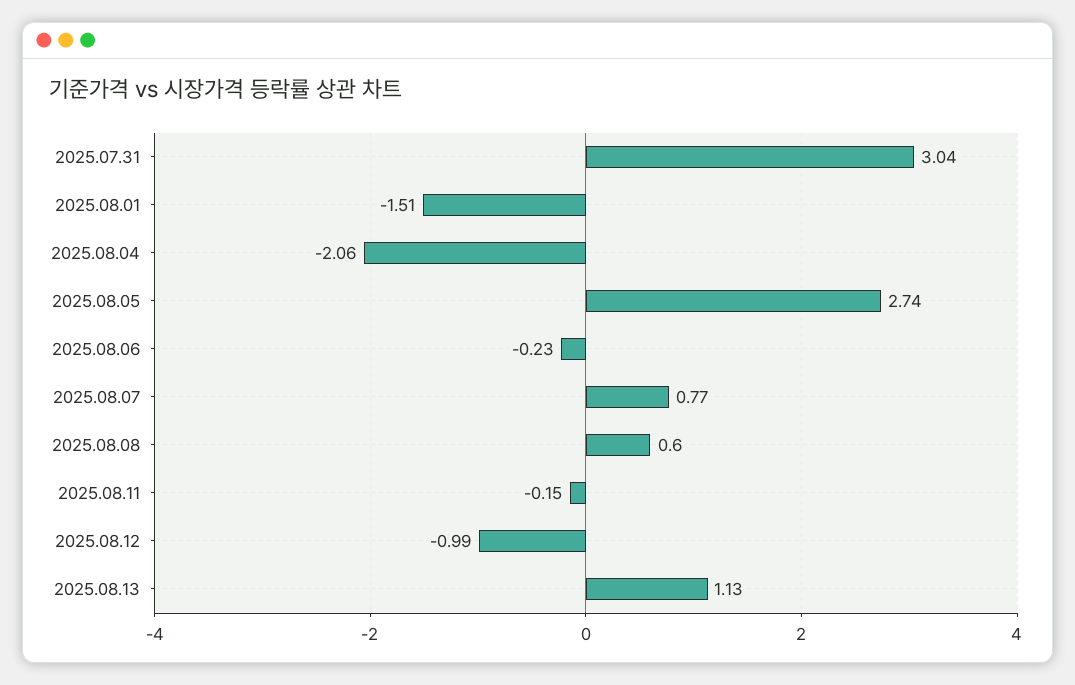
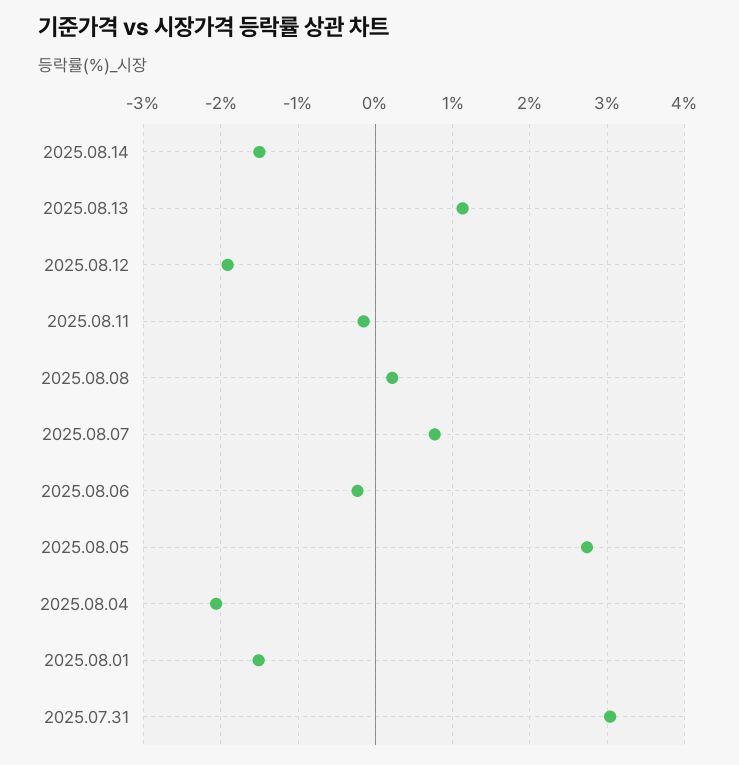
2025.08.08: 0.6 -> 0.2
2025.08.12: -0.99 -> -1.9
2025.08.14: none -> -1.5

